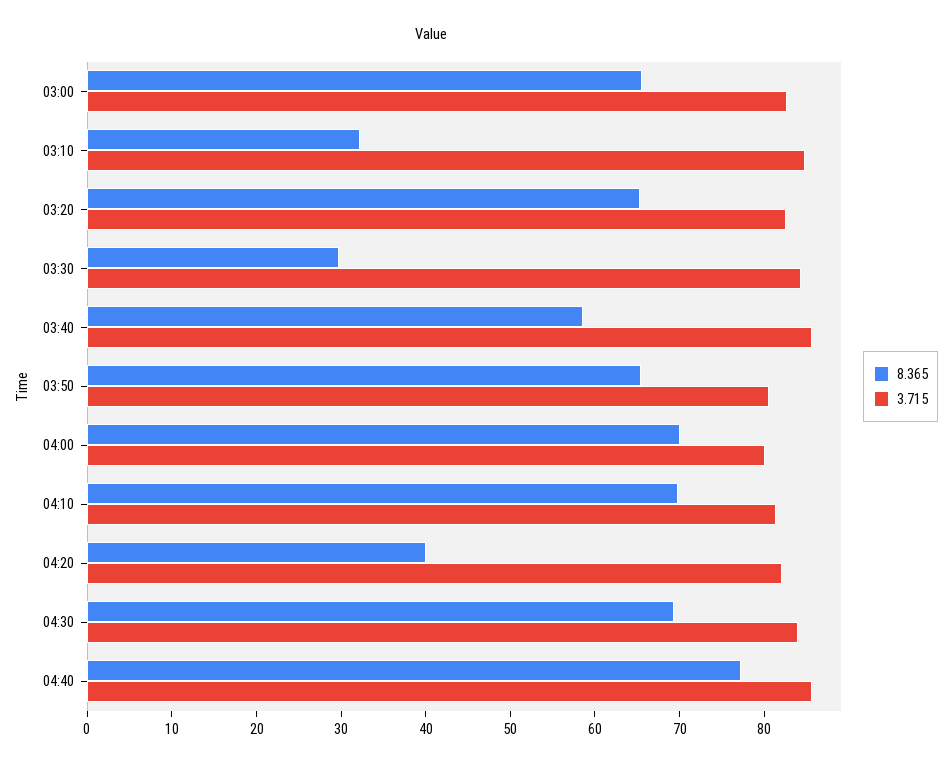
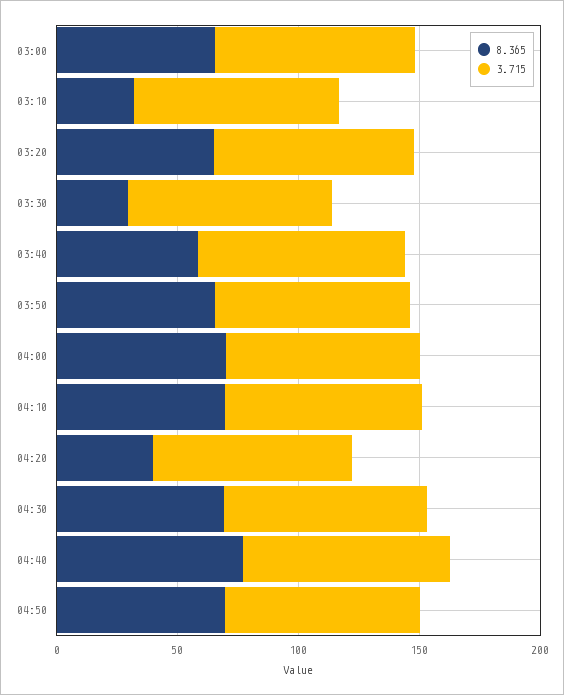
8.365, 04:50: none -> 70
3.715, 04:50: none -> 80

